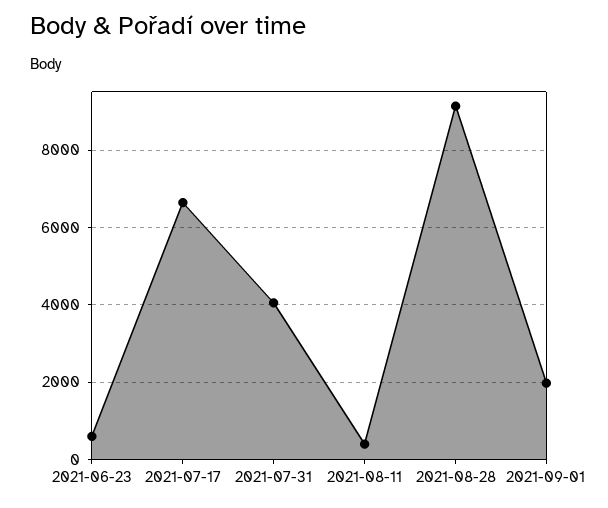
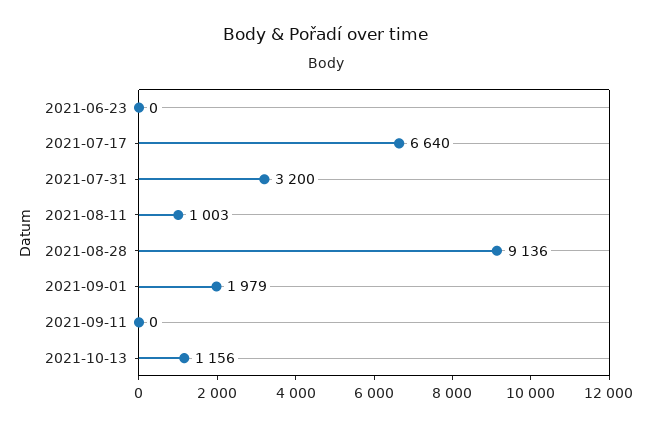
2021-06-23: 600 -> 0
2021-07-31: 4000 -> 3200
2021-08-11: 400 -> 1003
2021-09-11: none -> 0
2021-10-13: none -> 1156

